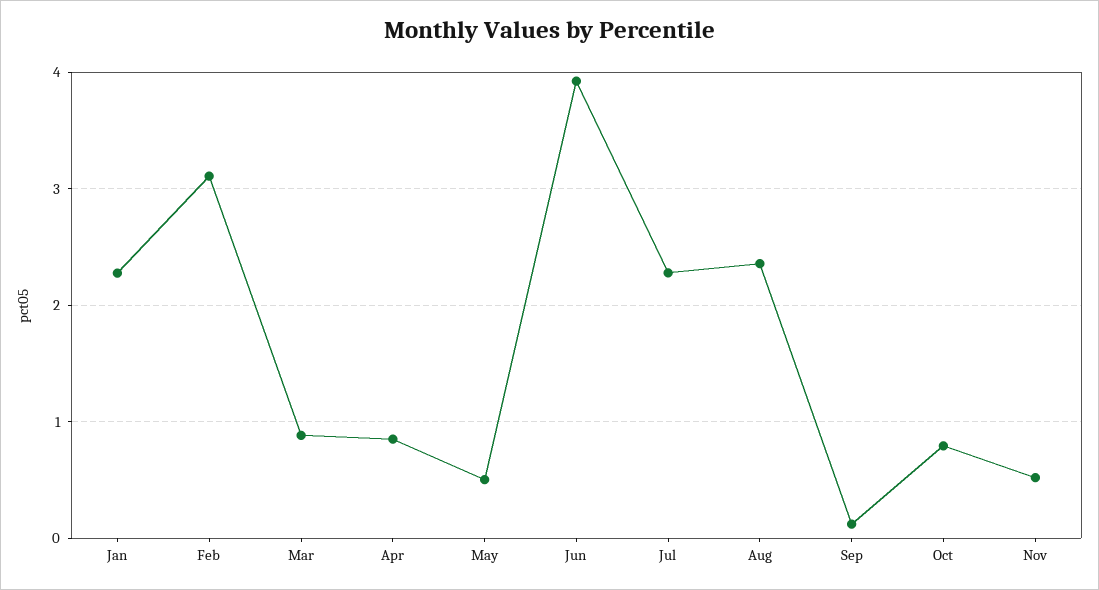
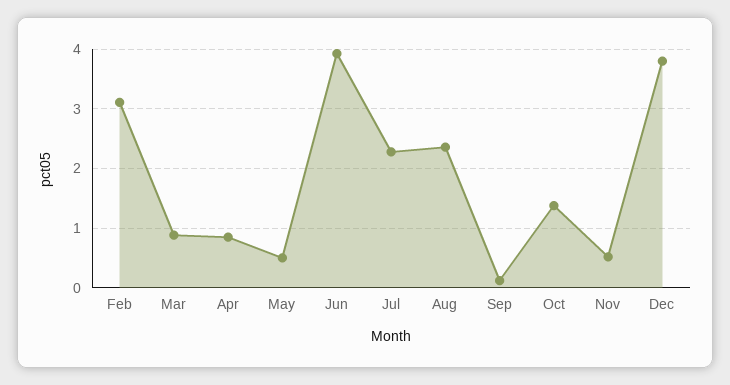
Jan: 2.3 -> none
Oct: 0.8 -> 1.4
Dec: none -> 3.8

